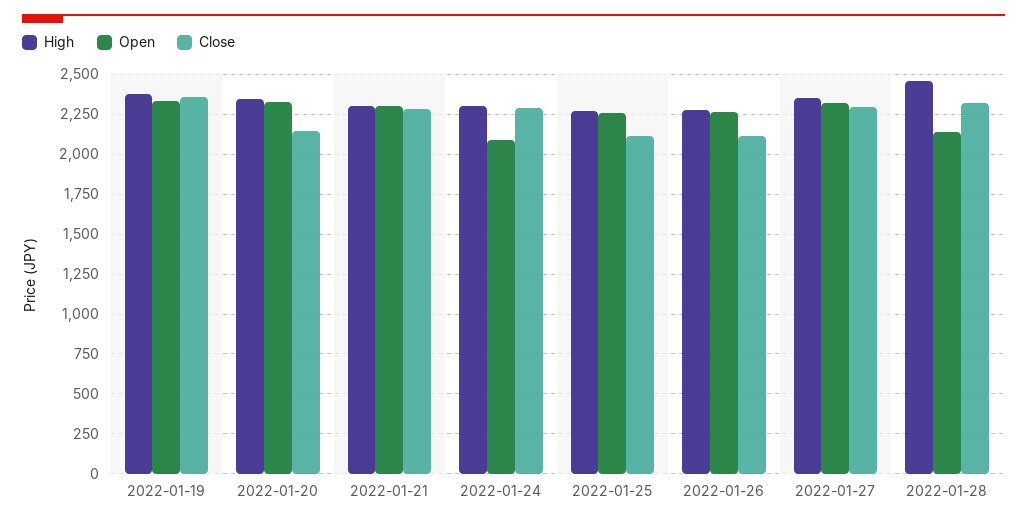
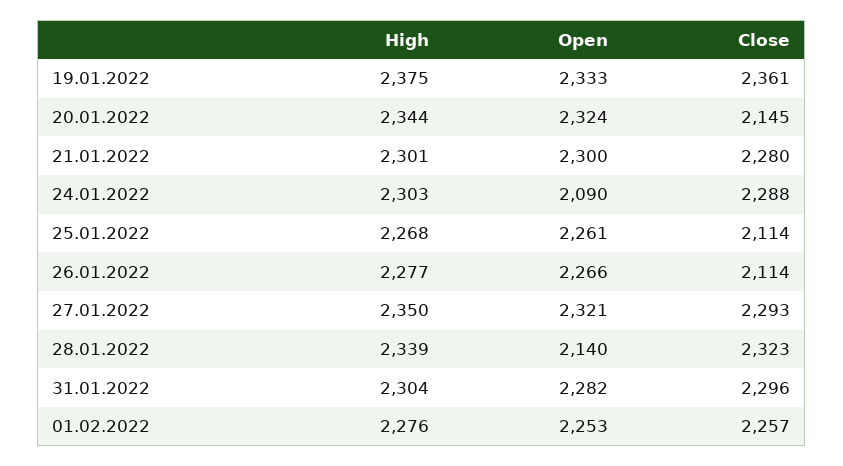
High, 2022-01-28: 2450 -> 2339
High, 31.01.2022: none -> 2304
Open, 31.01.2022: none -> 2282
Close, 31.01.2022: none -> 2296
High, 01.02.2022: none -> 2276
Open, 01.02.2022: none -> 2253
Close, 01.02.2022: none -> 2257

